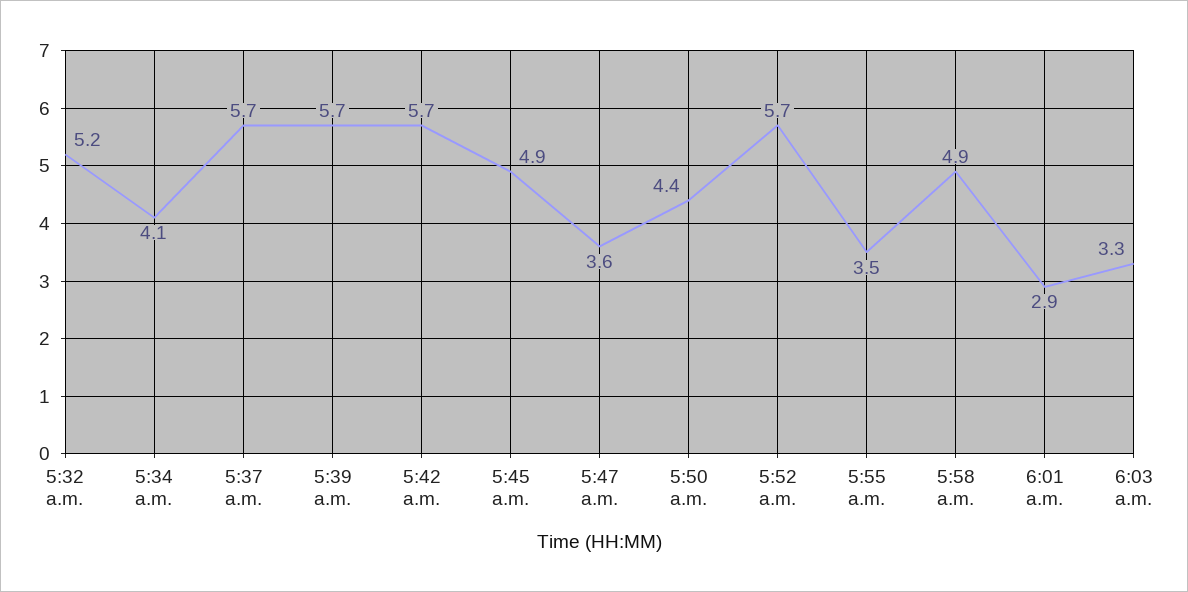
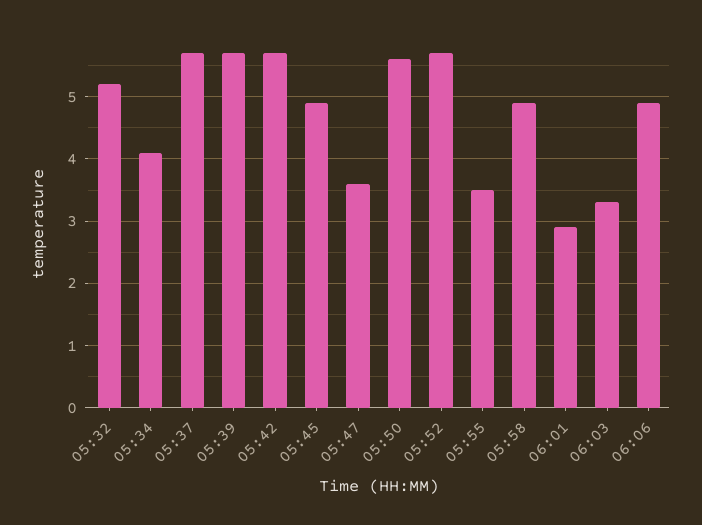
5:50 a.m.: 4.4 -> 5.6
06:06: none -> 4.9

